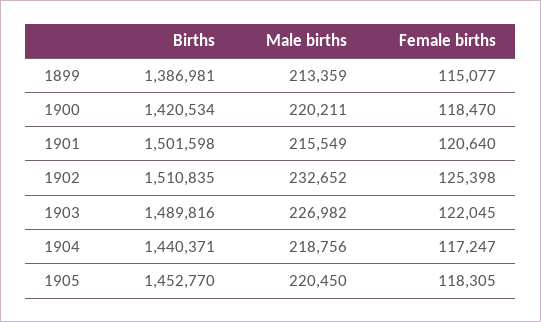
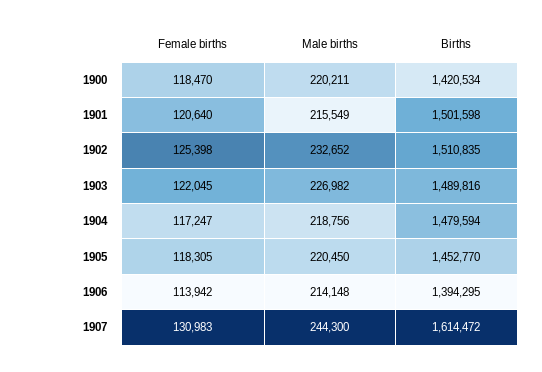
Births, 1899: 1386981 -> none
Male births, 1899: 213359 -> none
Female births, 1899: 115077 -> none
Births, 1904: 1440371 -> 1479594
Female births, 1906: none -> 113942
Male births, 1906: none -> 214148
Births, 1906: none -> 1394295
Female births, 1907: none -> 130983
Male births, 1907: none -> 244300
Births, 1907: none -> 1614472

